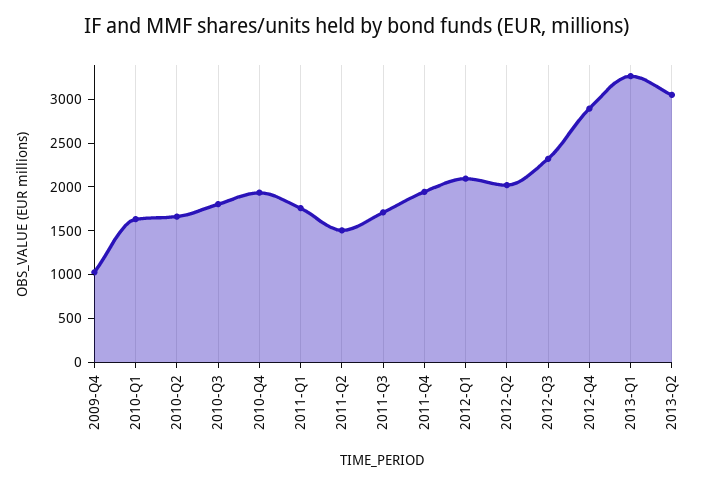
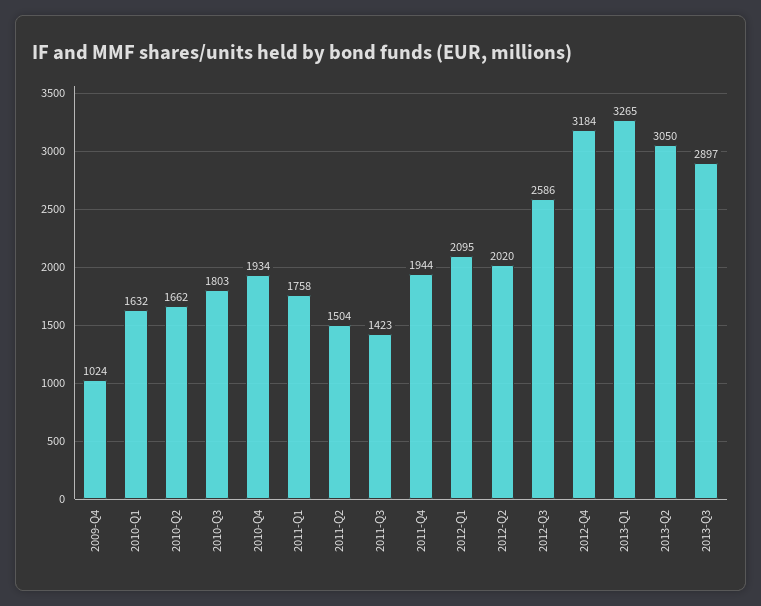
2011-Q3: 1700 -> 1423
2012-Q3: 2300 -> 2586
2012-Q4: 2900 -> 3184
2013-Q3: none -> 2897

